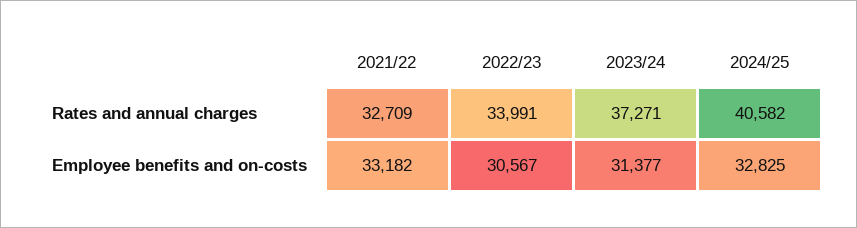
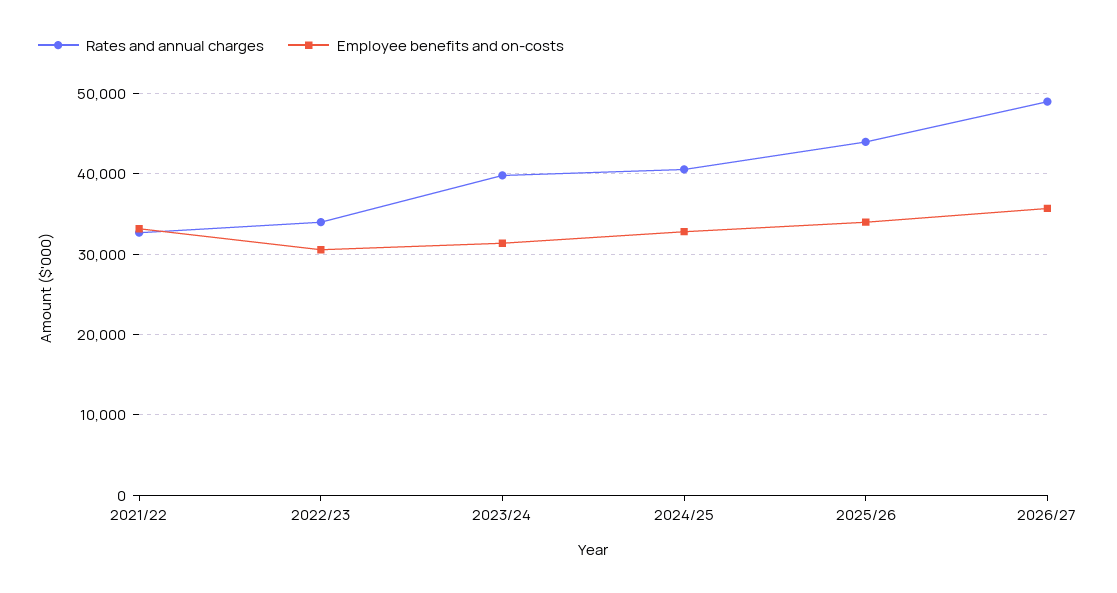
Rates and annual charges, 2023/24: 37271 -> 40000
Rates and annual charges, 2025/26: none -> 44000
Employee benefits and on-costs, 2025/26: none -> 34000
Rates and annual charges, 2026/27: none -> 49000
Employee benefits and on-costs, 2026/27: none -> 36000

